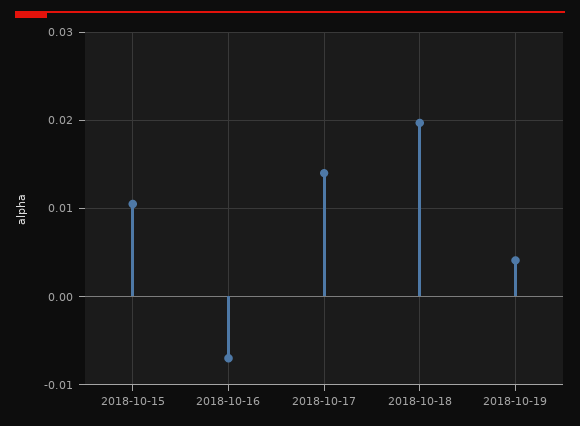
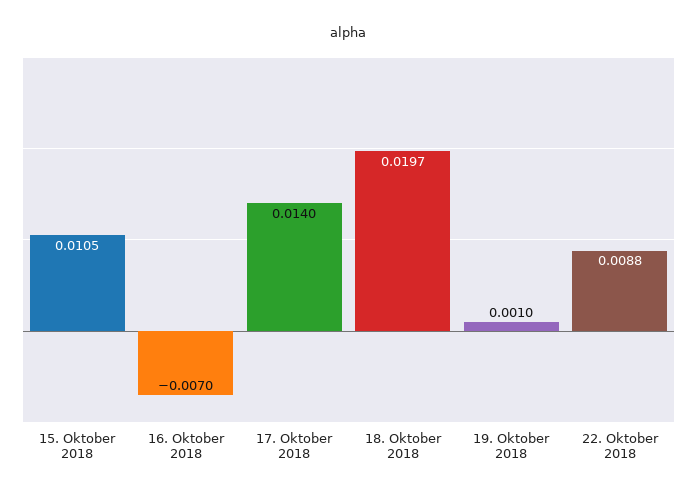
2018-10-19: 0.004 -> 0.001
22. Oktober 2018: none -> 0.0088

